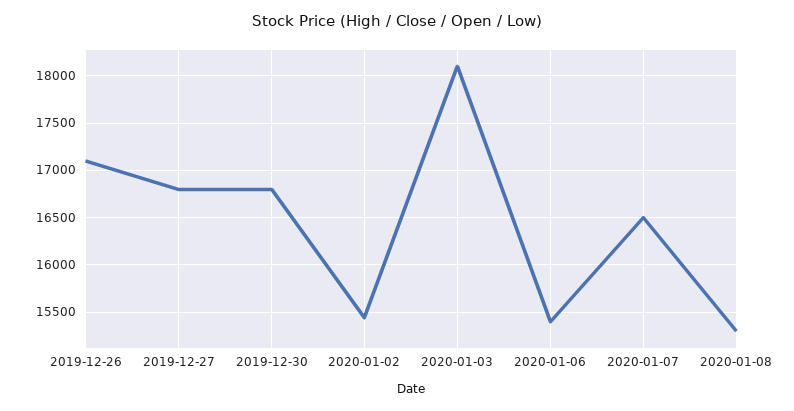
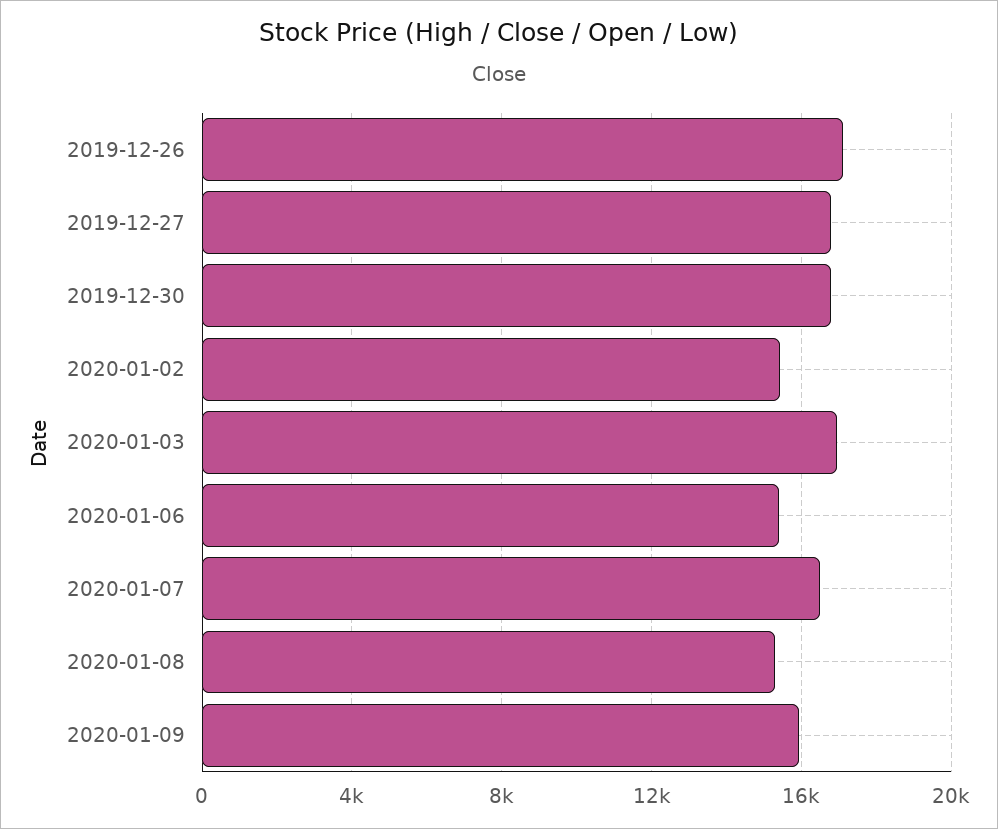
2020-01-03: 18100 -> 17000
2020-01-09: none -> 16000

